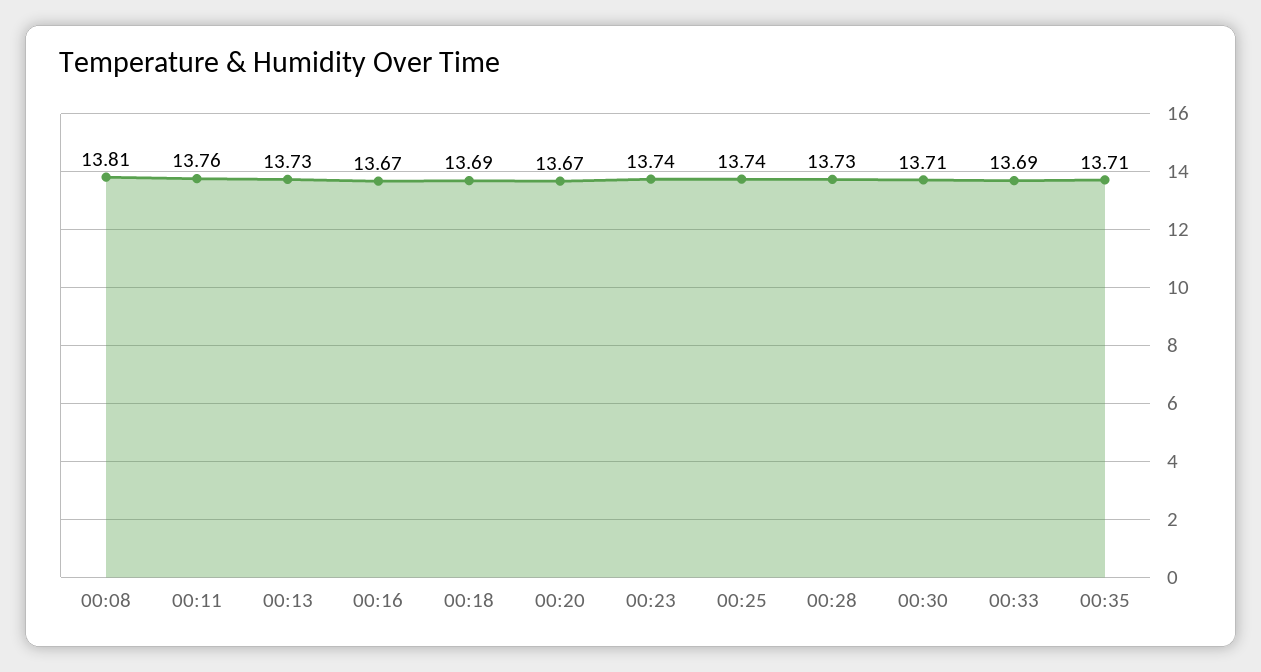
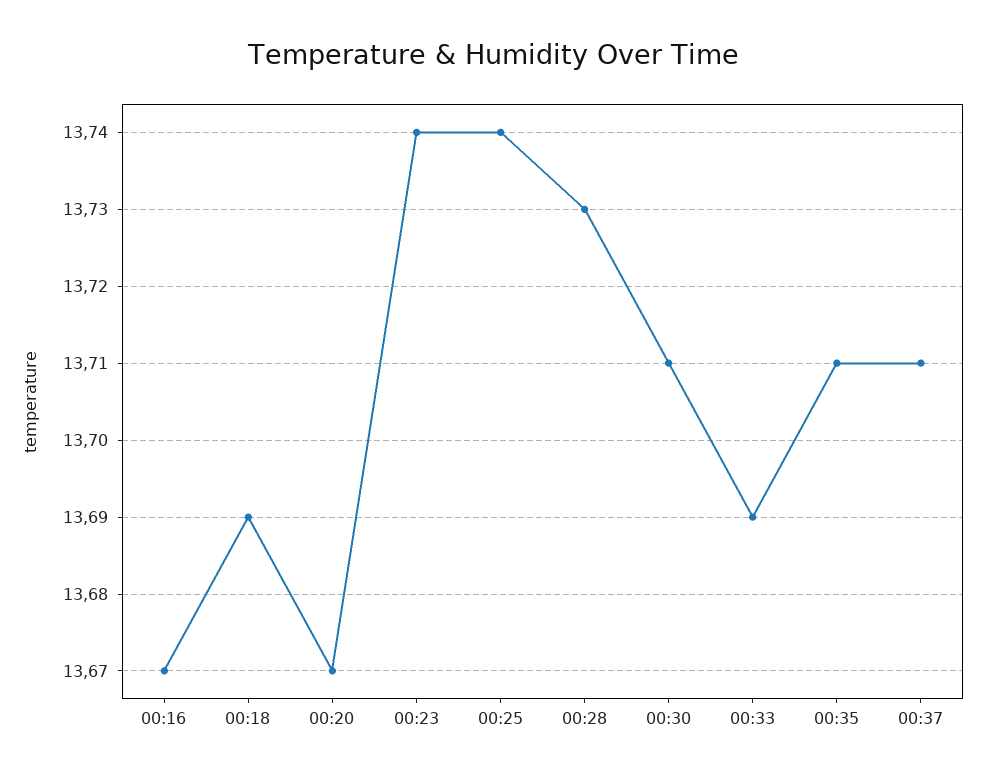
00:08: 13.81 -> none
00:11: 13.76 -> none
00:13: 13.73 -> none
00:37: none -> 13.71

